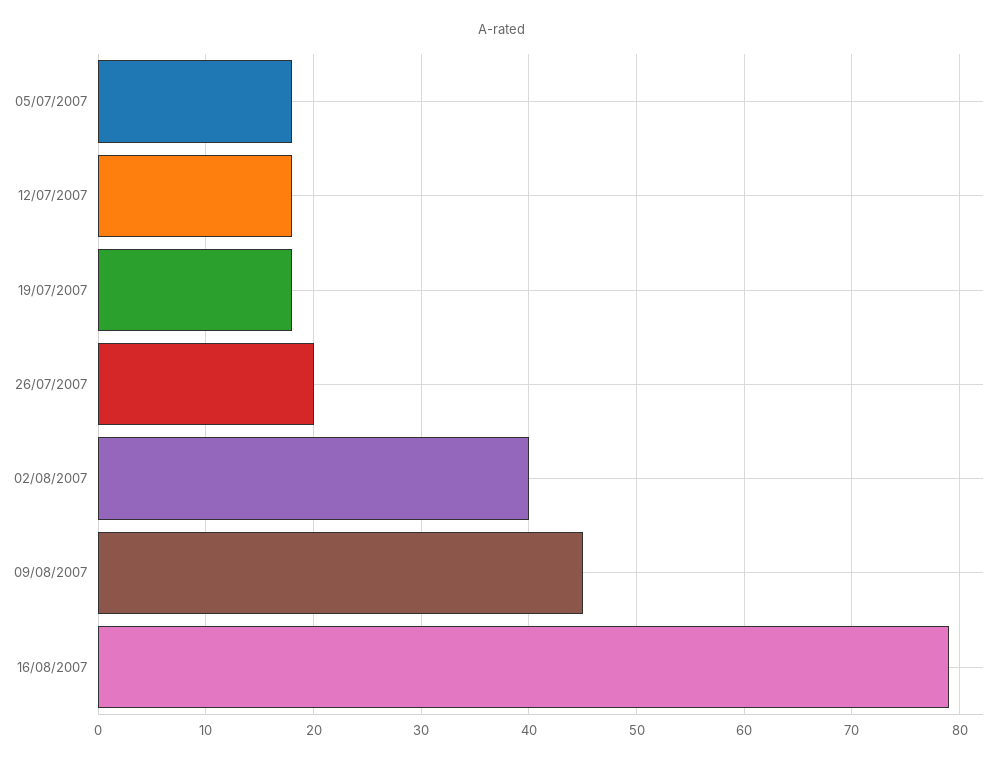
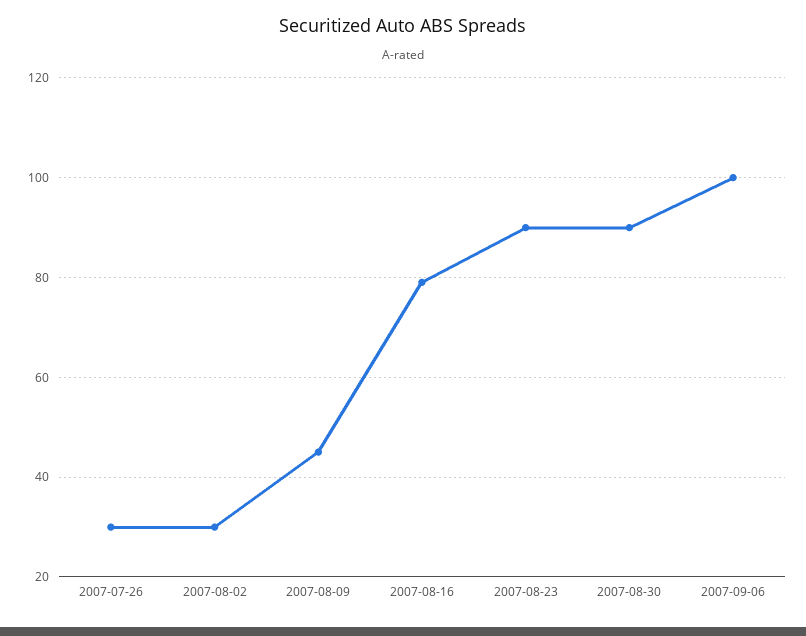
05/07/2007: 18 -> none
12/07/2007: 18 -> none
19/07/2007: 18 -> none
26/07/2007: 20 -> 30
02/08/2007: 40 -> 30
2007-08-23: none -> 90
2007-08-30: none -> 90
2007-09-06: none -> 100

